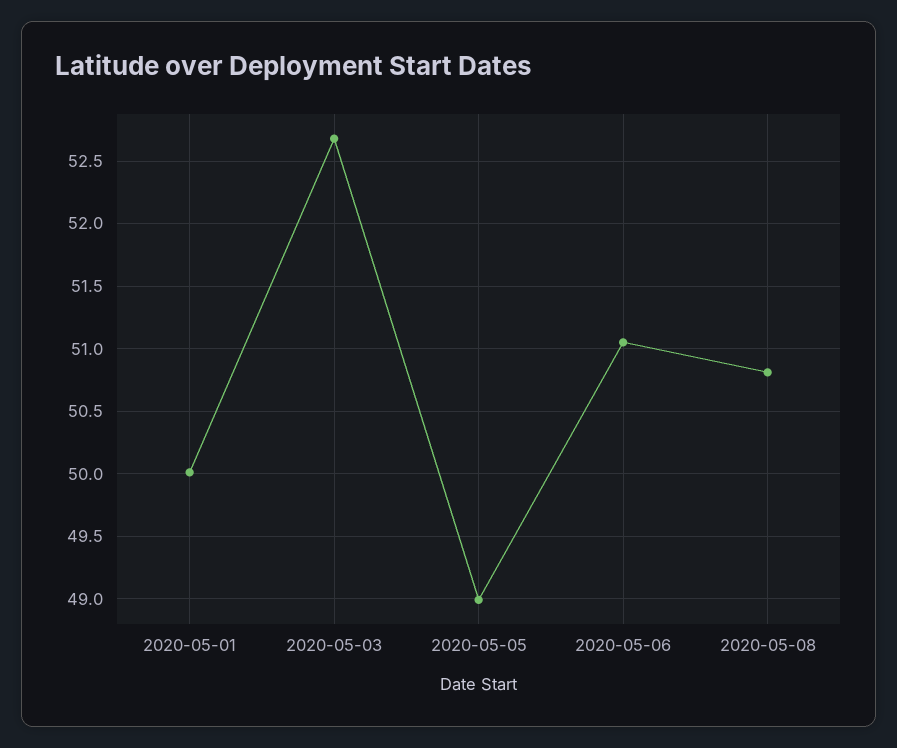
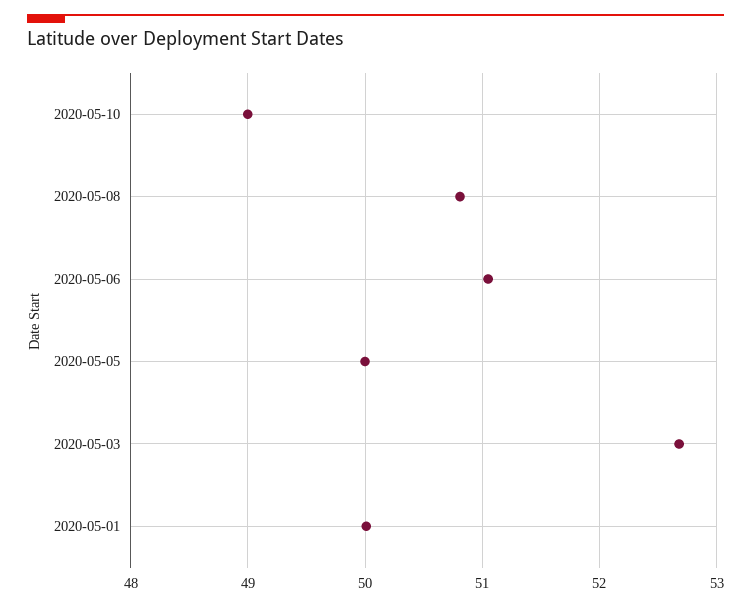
2020-05-05: 49 -> 50
2020-05-10: none -> 49

